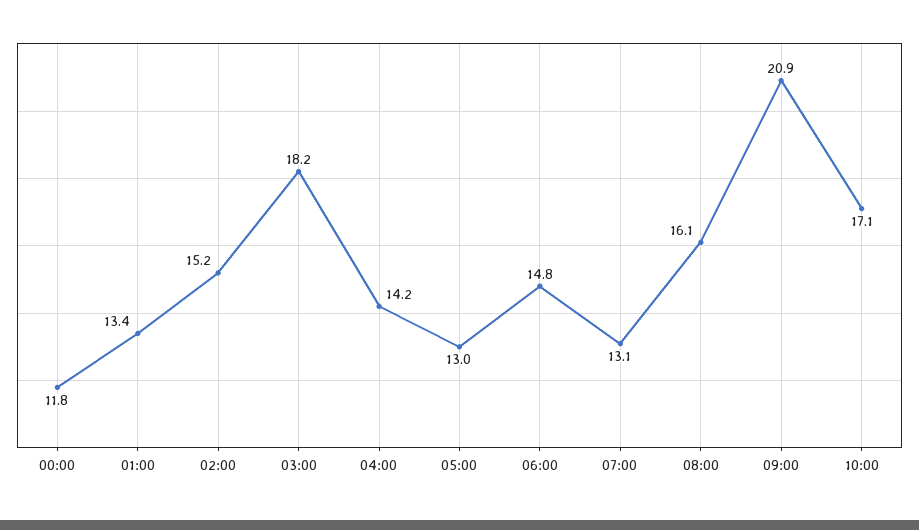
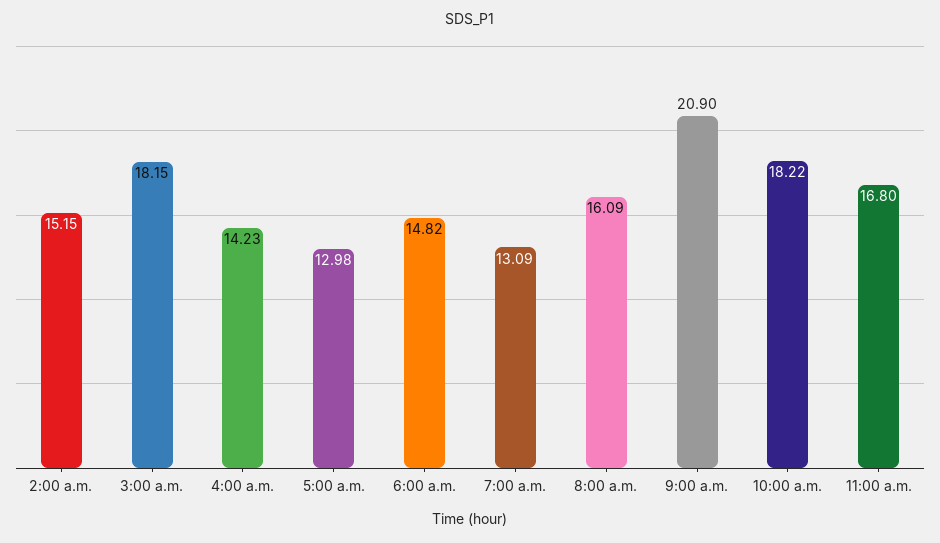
00:00: 11.8 -> none
01:00: 13.4 -> none
10:00: 17.1 -> 18.22
11:00 a.m.: none -> 16.8

